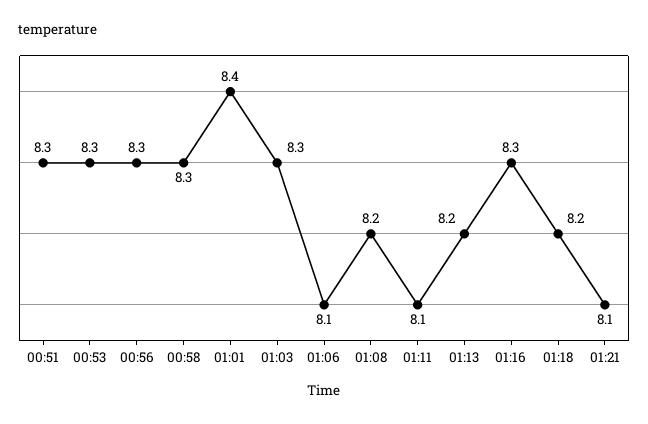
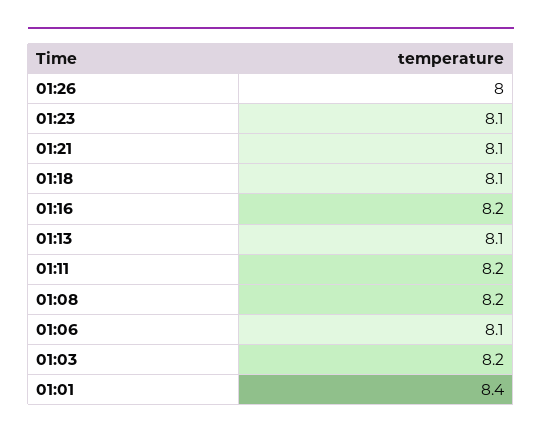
00:51: 8.3 -> none
00:53: 8.3 -> none
00:56: 8.3 -> none
00:58: 8.3 -> none
01:03: 8.3 -> 8.2
01:11: 8.1 -> 8.2
01:13: 8.2 -> 8.1
01:16: 8.3 -> 8.2
01:18: 8.2 -> 8.1
01:26: none -> 8
01:23: none -> 8.1

